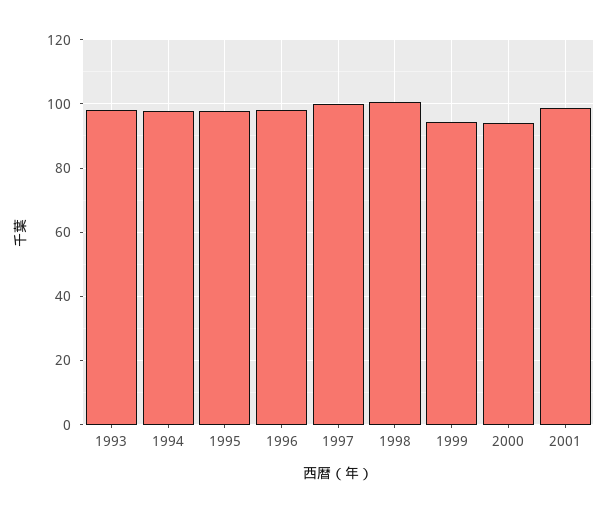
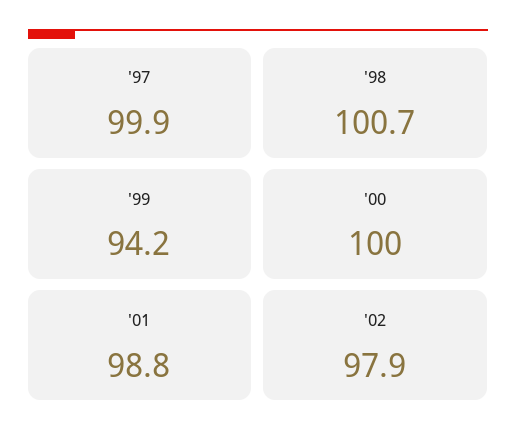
1993: 98 -> none
1994: 98 -> none
1995: 98 -> none
1996: 98 -> none
2000: 94 -> 100
'02: none -> 97.9

